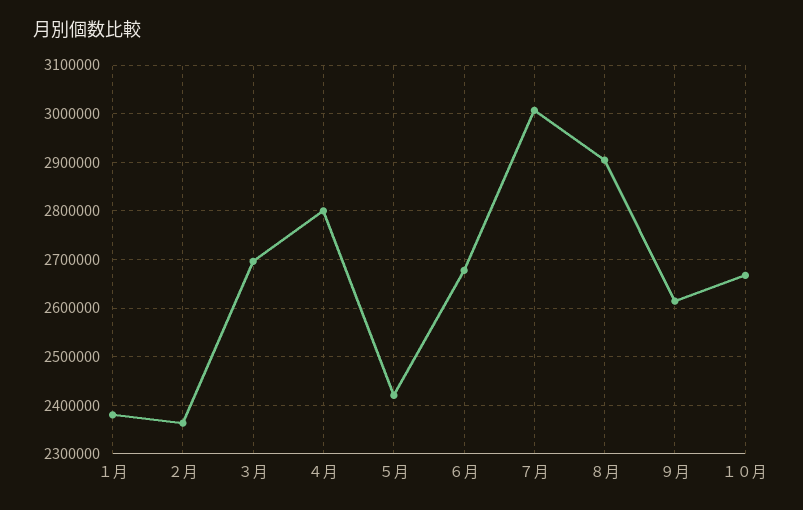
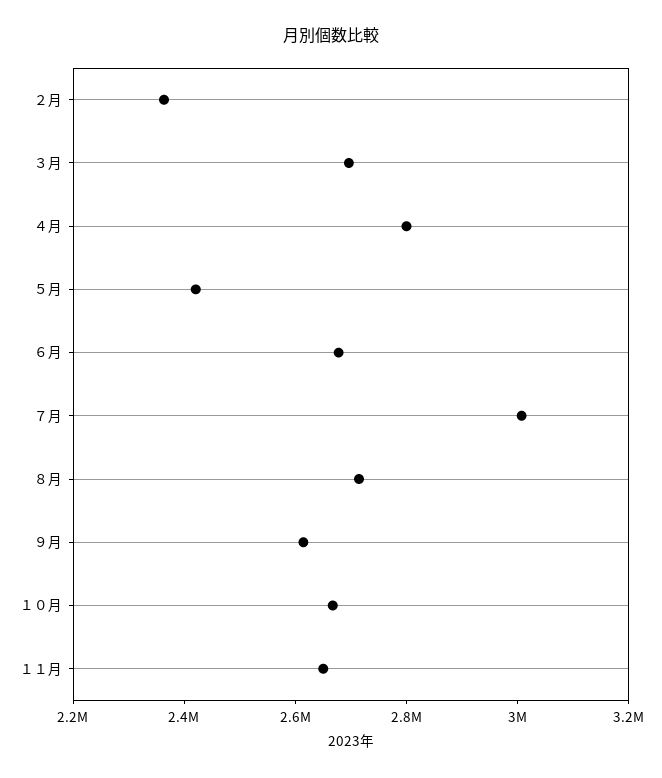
１月: 2380000 -> none
８月: 2900000 -> 2700000
１１月: none -> 2650000

